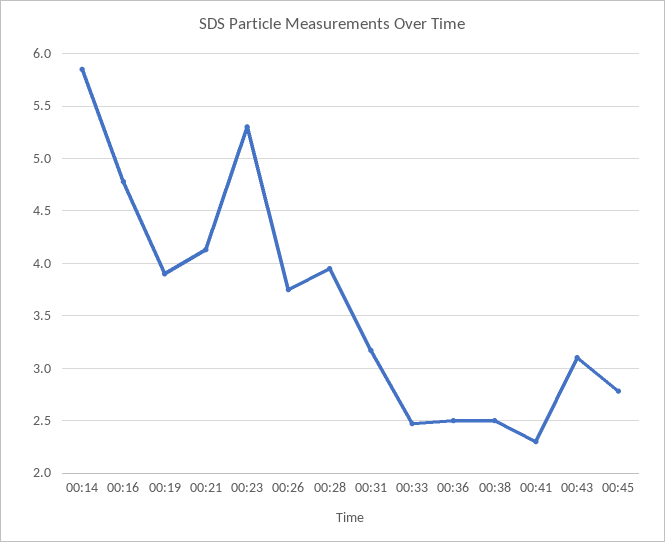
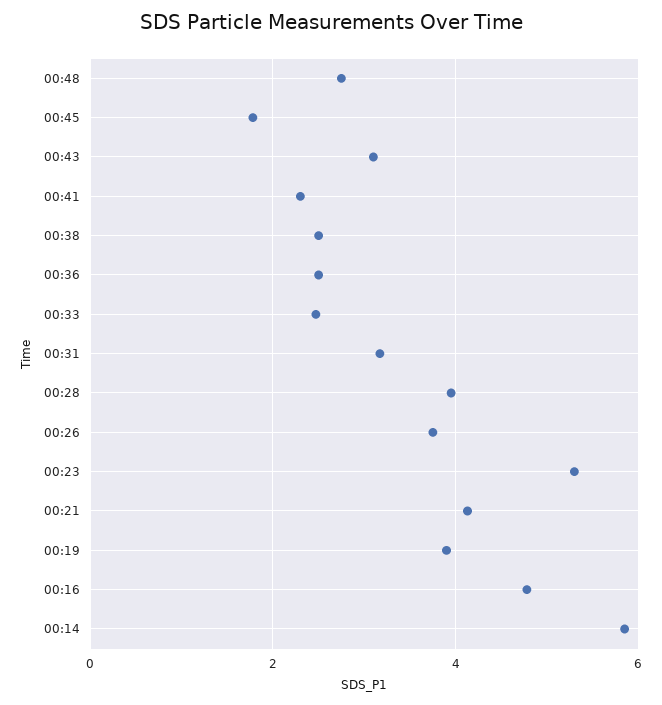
00:45: 2.8 -> 1.8
00:48: none -> 2.8

